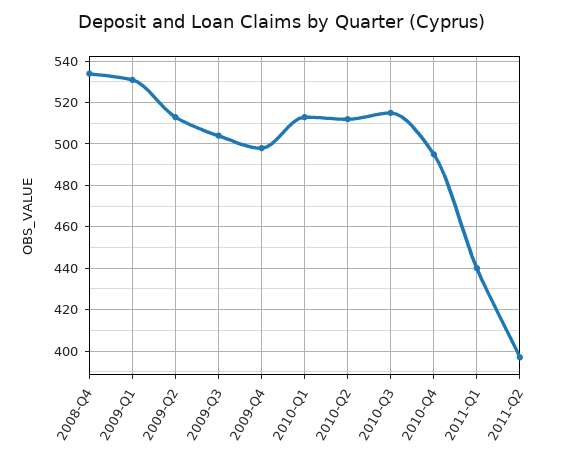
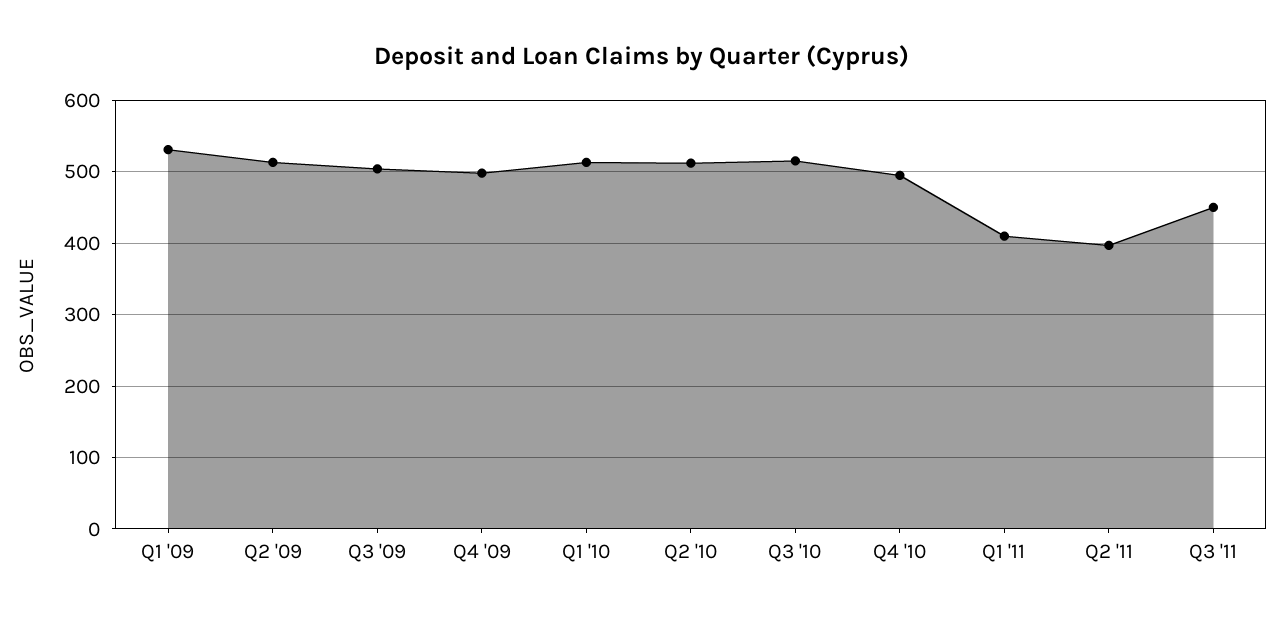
2008-Q4: 535 -> none
2011-Q1: 440 -> 410
Q3 '11: none -> 450

